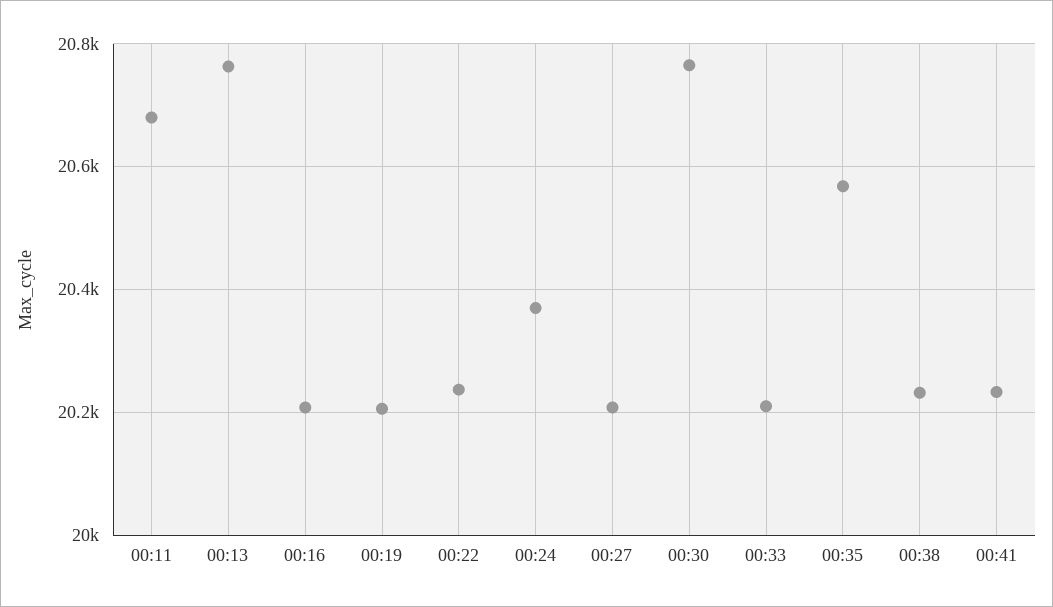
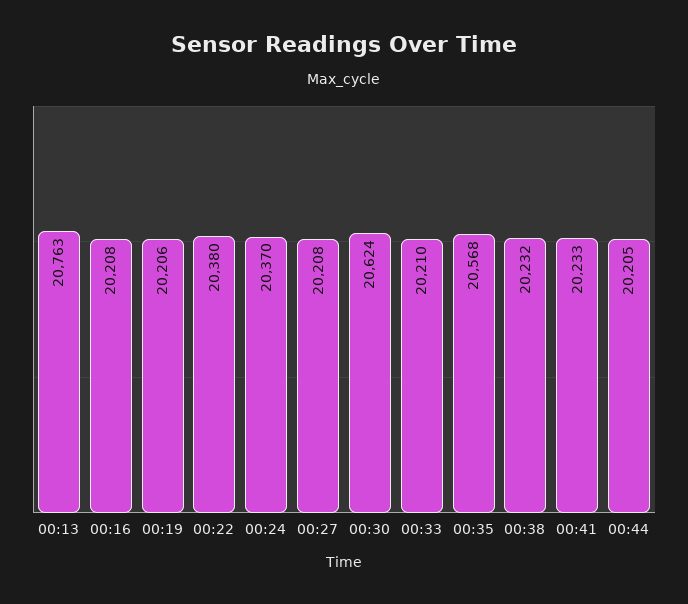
00:11: 20680 -> none
00:22: 20240 -> 20380
00:30: 20760 -> 20624
00:44: none -> 20205

